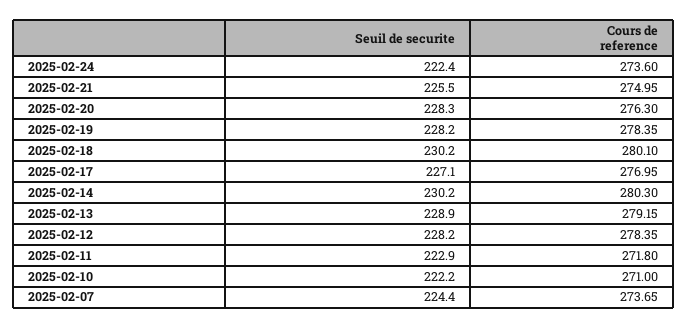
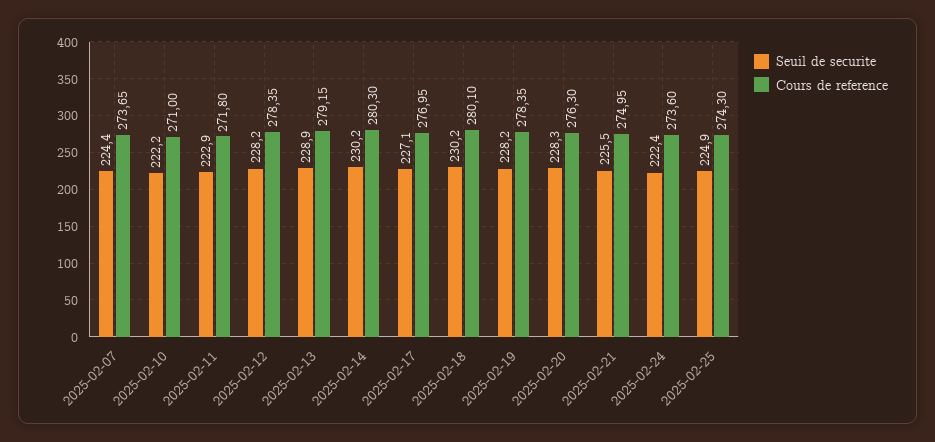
Seuil de securite, 2025-02-25: none -> 224.9
Cours de reference, 2025-02-25: none -> 274.3

